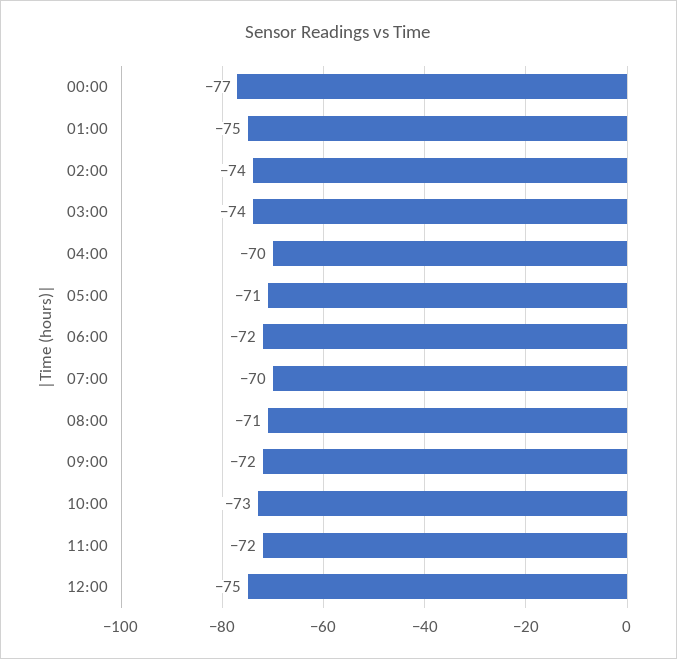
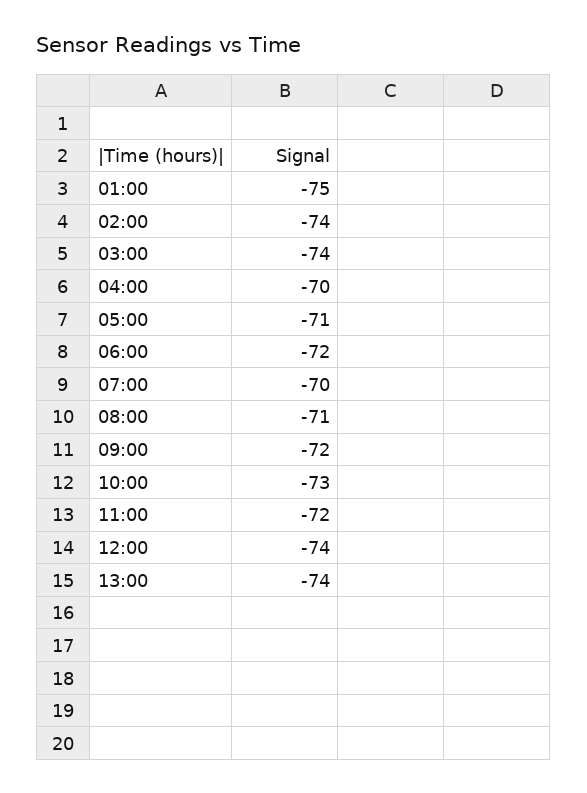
00:00: -77 -> none
12:00: -75 -> -74
13:00: none -> -74

